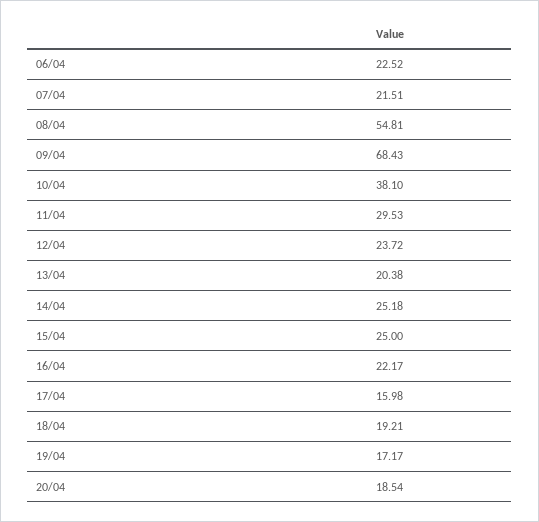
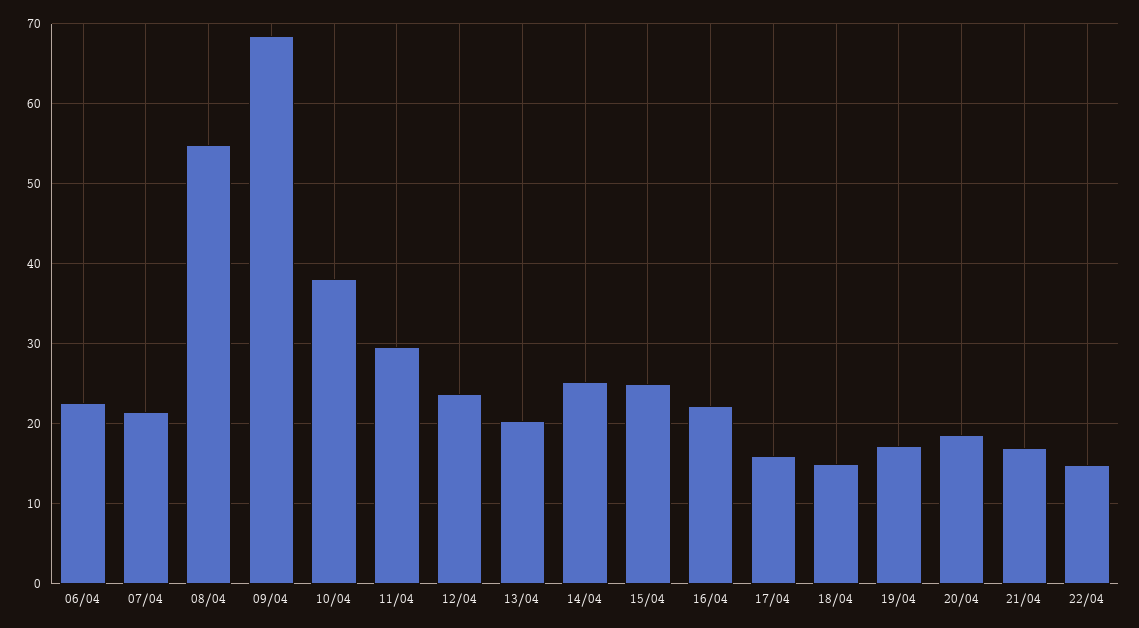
18/04: 19.21 -> 15
21/04: none -> 17
22/04: none -> 15

